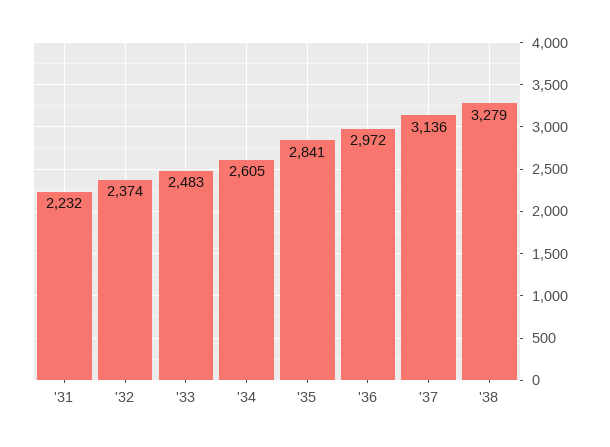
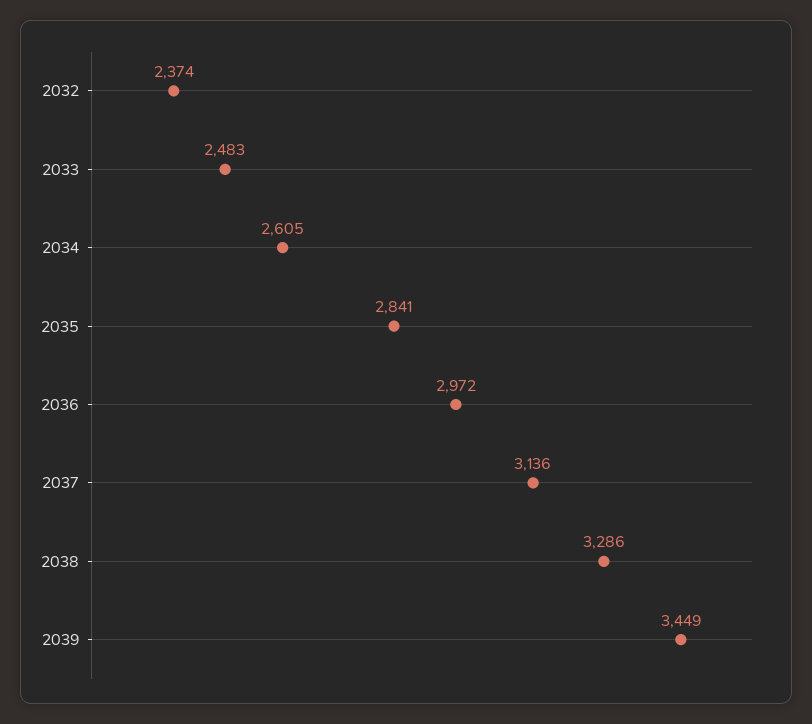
'31: 2232 -> none
'38: 3279 -> 3286
2039: none -> 3449

